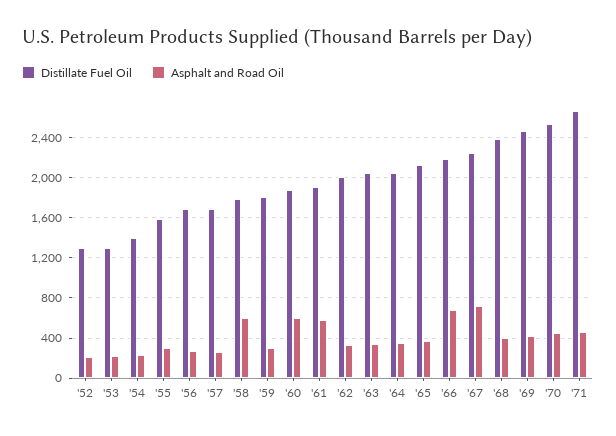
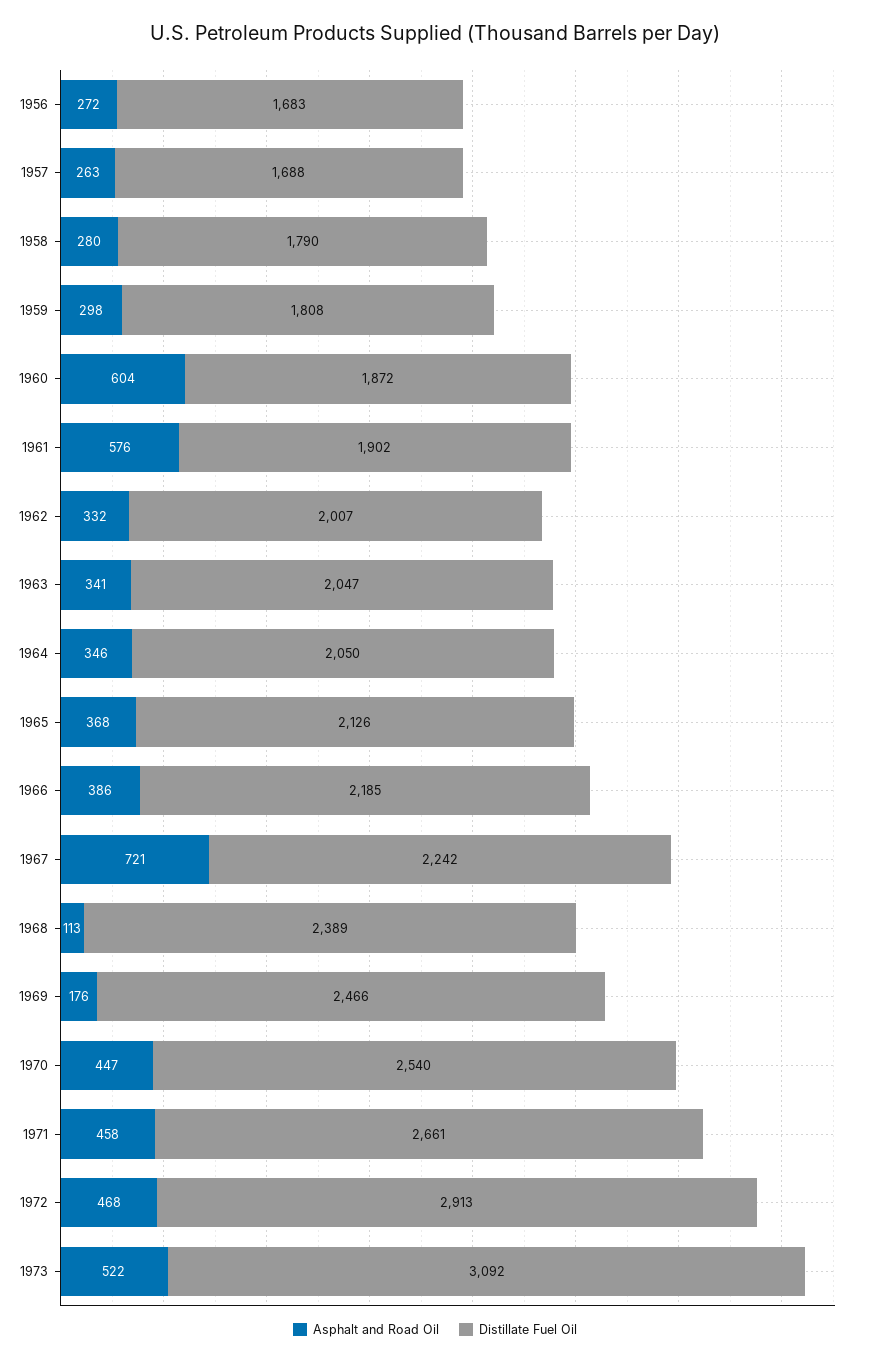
Distillate Fuel Oil, '52: 1300 -> none
Asphalt and Road Oil, '52: 200 -> none
Distillate Fuel Oil, '53: 1300 -> none
Asphalt and Road Oil, '53: 200 -> none
Distillate Fuel Oil, '54: 1400 -> none
Asphalt and Road Oil, '54: 200 -> none
Distillate Fuel Oil, '55: 1600 -> none
Asphalt and Road Oil, '55: 300 -> none
Asphalt and Road Oil, '58: 600 -> 280
Asphalt and Road Oil, '66: 700 -> 386
Asphalt and Road Oil, '68: 400 -> 113
Asphalt and Road Oil, '69: 400 -> 176
Asphalt and Road Oil, 1972: none -> 468
Distillate Fuel Oil, 1972: none -> 2913
Asphalt and Road Oil, 1973: none -> 522
Distillate Fuel Oil, 1973: none -> 3092

